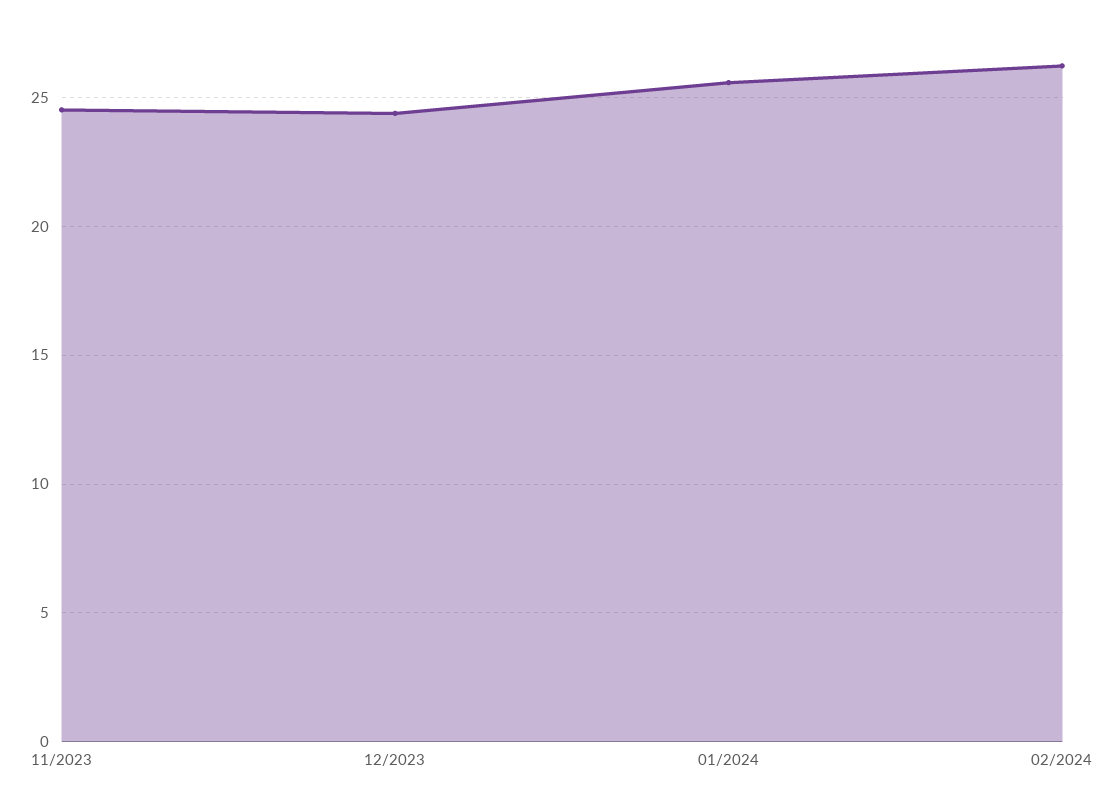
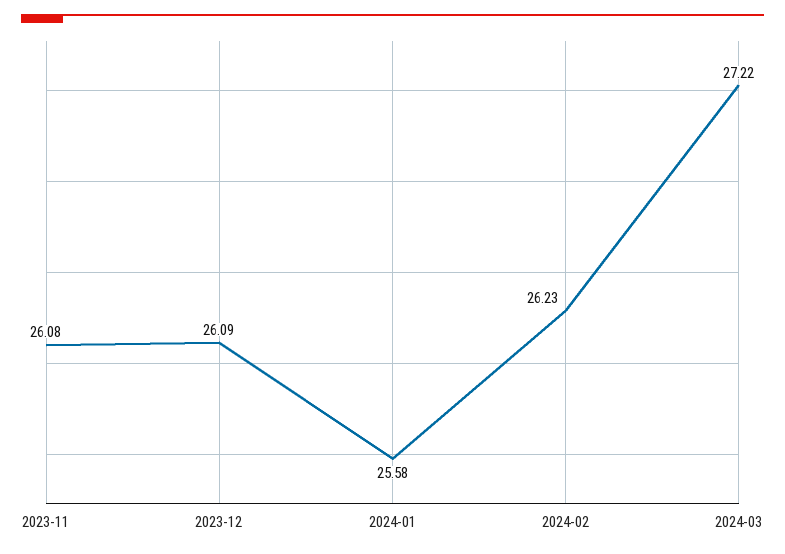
11/2023: 24.5 -> 26.08
12/2023: 24.5 -> 26.09
2024-03: none -> 27.22

